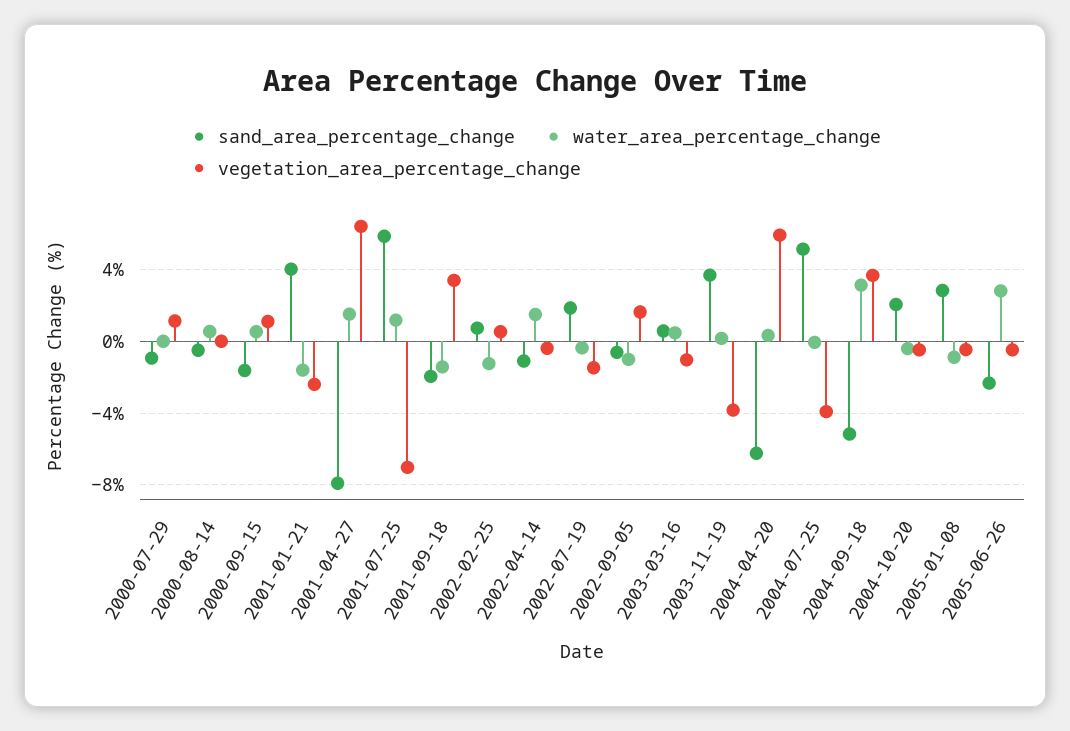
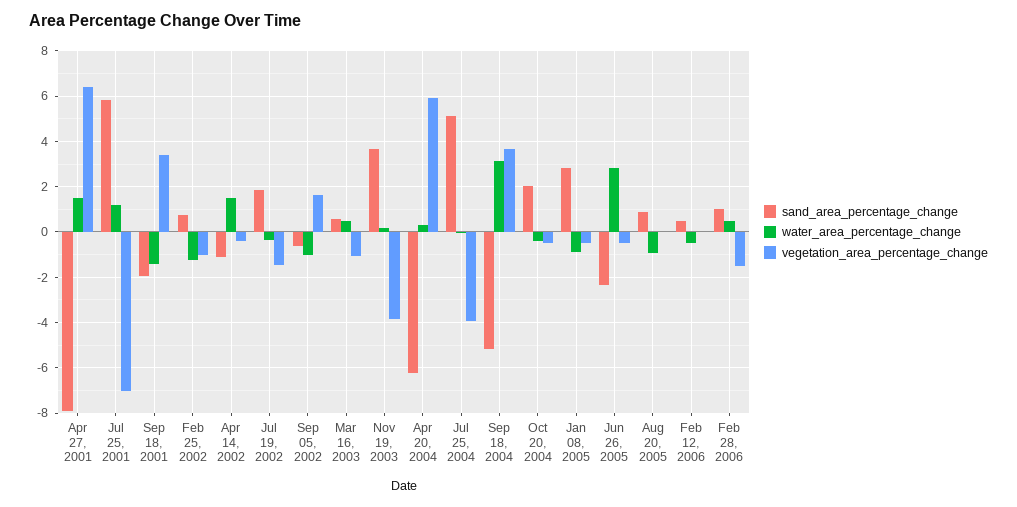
sand_area_percentage_change, 2000-07-29: -1 -> none
water_area_percentage_change, 2000-07-29: 0 -> none
vegetation_area_percentage_change, 2000-07-29: 1 -> none
sand_area_percentage_change, 2000-08-14: -0.5 -> none
water_area_percentage_change, 2000-08-14: 0.5 -> none
vegetation_area_percentage_change, 2000-08-14: 0 -> none
sand_area_percentage_change, 2000-09-15: -1.5 -> none
water_area_percentage_change, 2000-09-15: 0.5 -> none
vegetation_area_percentage_change, 2000-09-15: 1 -> none
sand_area_percentage_change, 2001-01-21: 4 -> none
water_area_percentage_change, 2001-01-21: -1.5 -> none
vegetation_area_percentage_change, 2001-01-21: -2.5 -> none
vegetation_area_percentage_change, 2002-02-25: 0.5 -> -1
sand_area_percentage_change, Aug 20, 2005: none -> 1
water_area_percentage_change, Aug 20, 2005: none -> -1
vegetation_area_percentage_change, Aug 20, 2005: none -> 0
sand_area_percentage_change, Feb 12, 2006: none -> 0.5
water_area_percentage_change, Feb 12, 2006: none -> -0.5
vegetation_area_percentage_change, Feb 12, 2006: none -> 0
sand_area_percentage_change, Feb 28, 2006: none -> 1
water_area_percentage_change, Feb 28, 2006: none -> 0.5
vegetation_area_percentage_change, Feb 28, 2006: none -> -1.5

